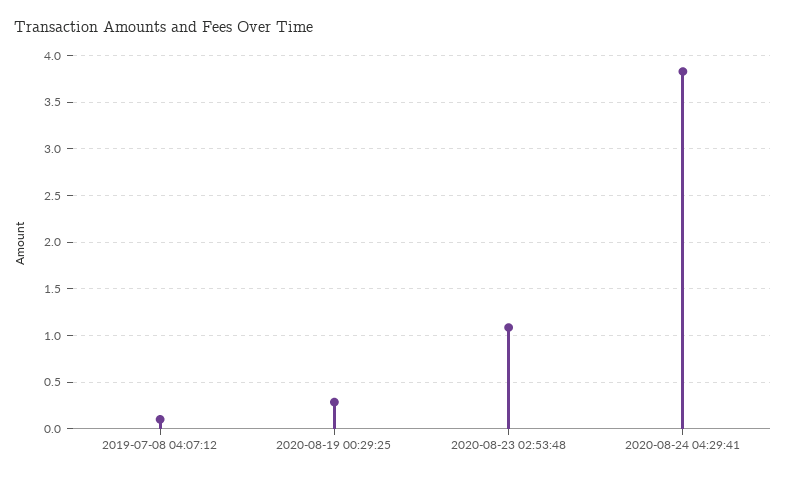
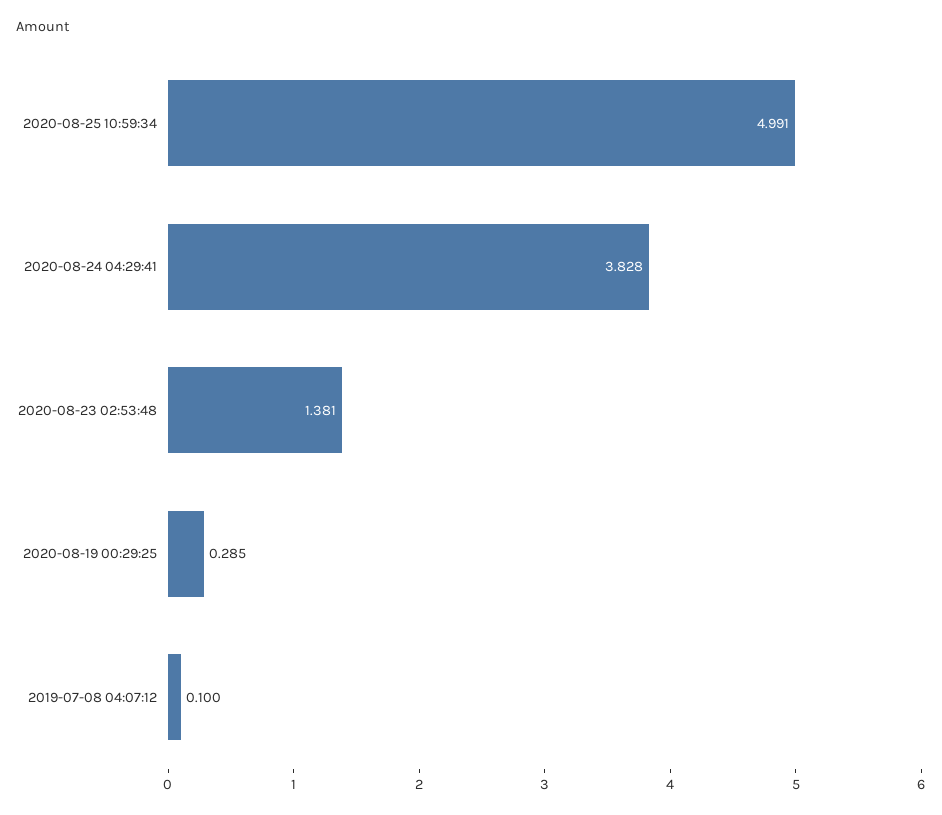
2020-08-23 02:53:48: 1.1 -> 1.381
2020-08-25 10:59:34: none -> 4.991

